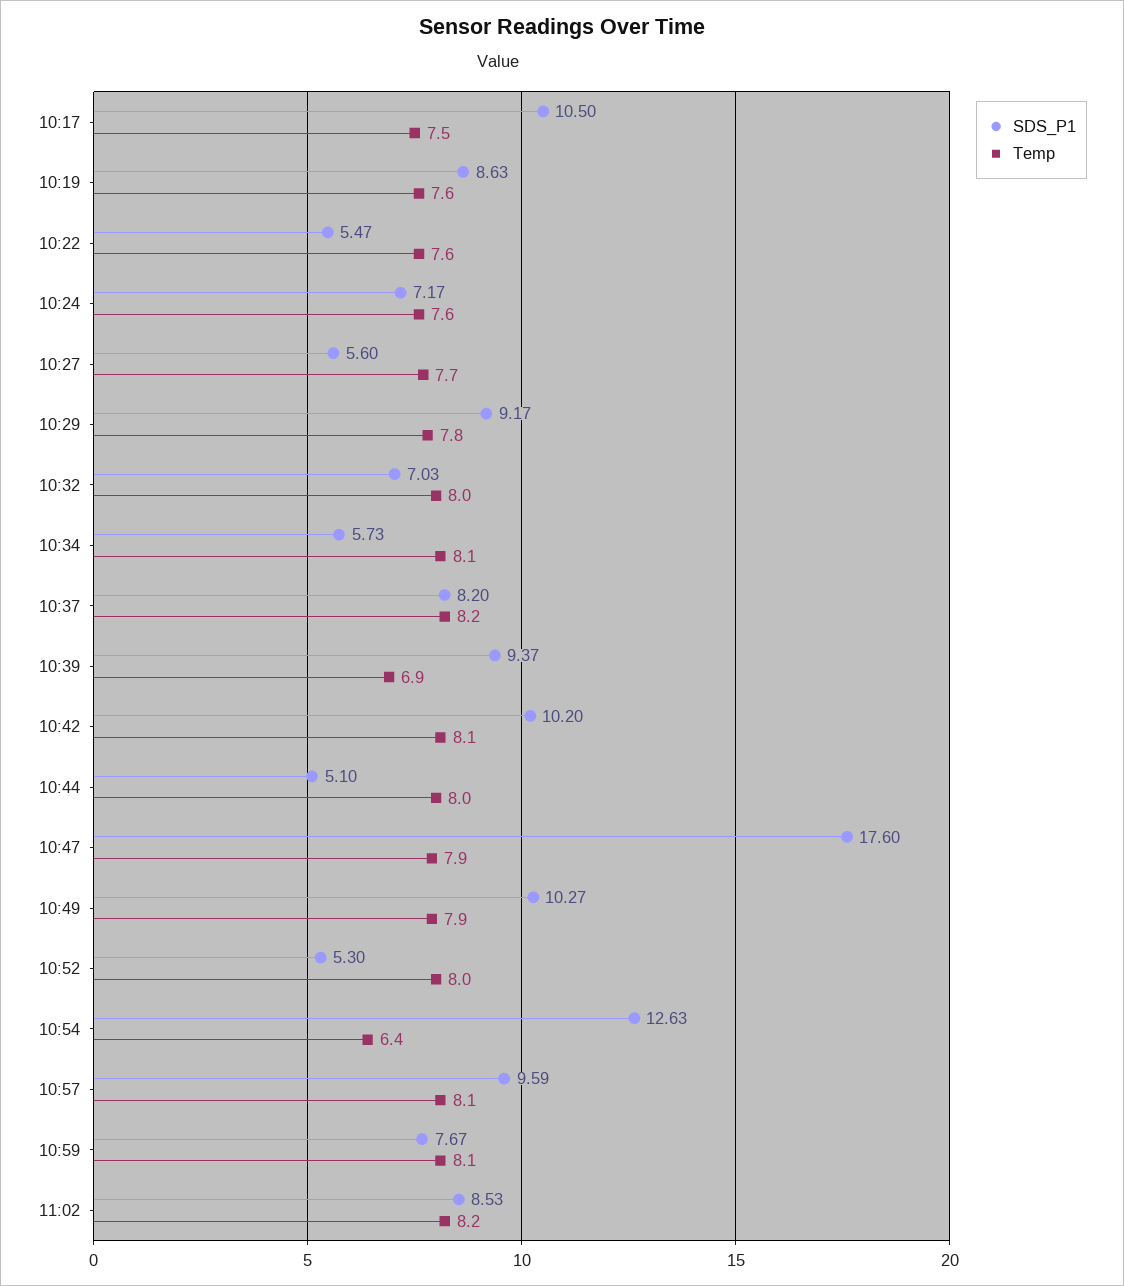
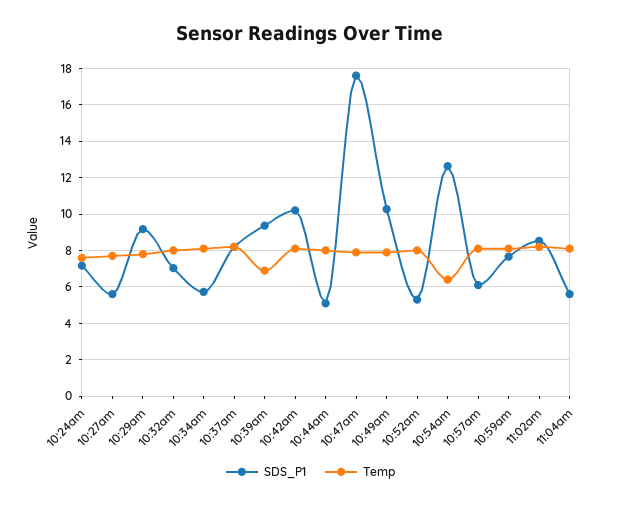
SDS_P1, 10:17: 10.5 -> none
Temp, 10:17: 7.5 -> none
SDS_P1, 10:19: 8.63 -> none
Temp, 10:19: 7.6 -> none
SDS_P1, 10:22: 5.47 -> none
Temp, 10:22: 7.6 -> none
SDS_P1, 10:57: 9.59 -> 6
SDS_P1, 11:04am: none -> 5.5
Temp, 11:04am: none -> 8

